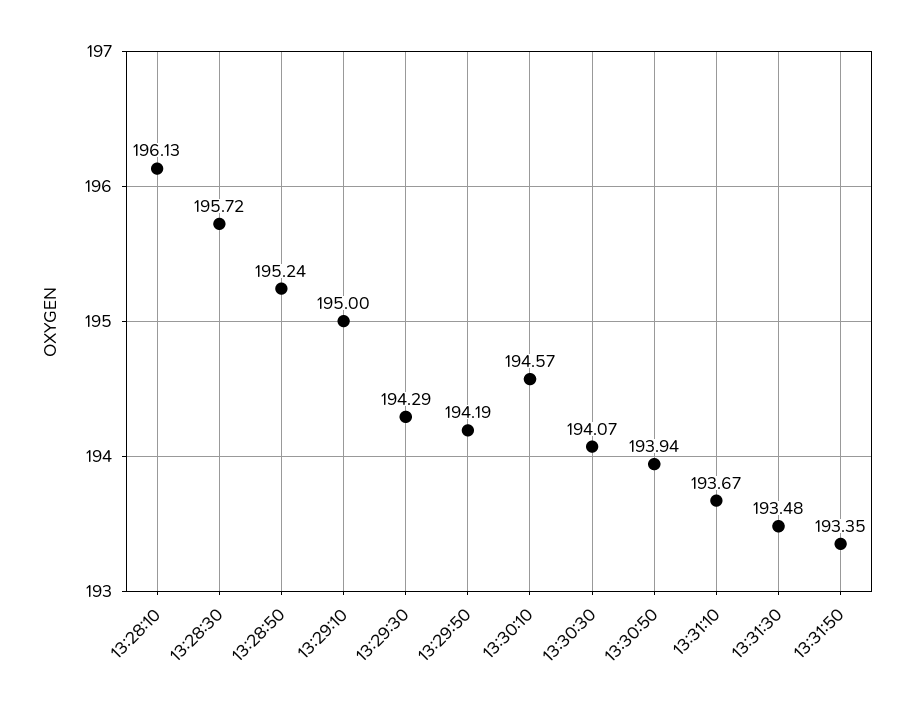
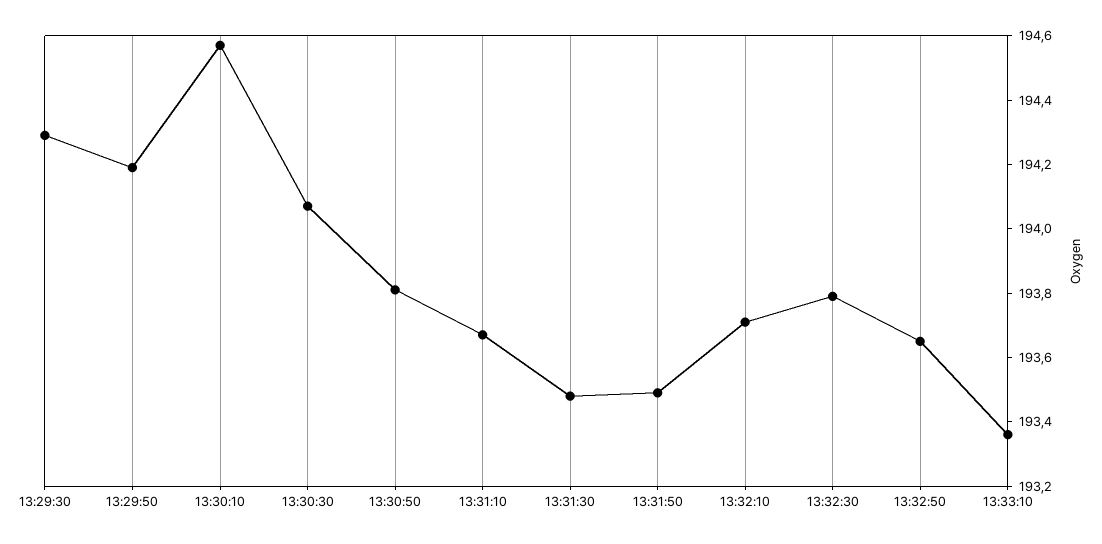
13:28:10: 196.13 -> none
13:28:30: 195.72 -> none
13:28:50: 195.24 -> none
13:29:10: 195 -> none
13:30:50: 193.94 -> 193.8
13:31:50: 193.35 -> 193.5
13:32:10: none -> 193.7
13:32:30: none -> 193.8
13:32:50: none -> 193.65
13:33:10: none -> 193.35

